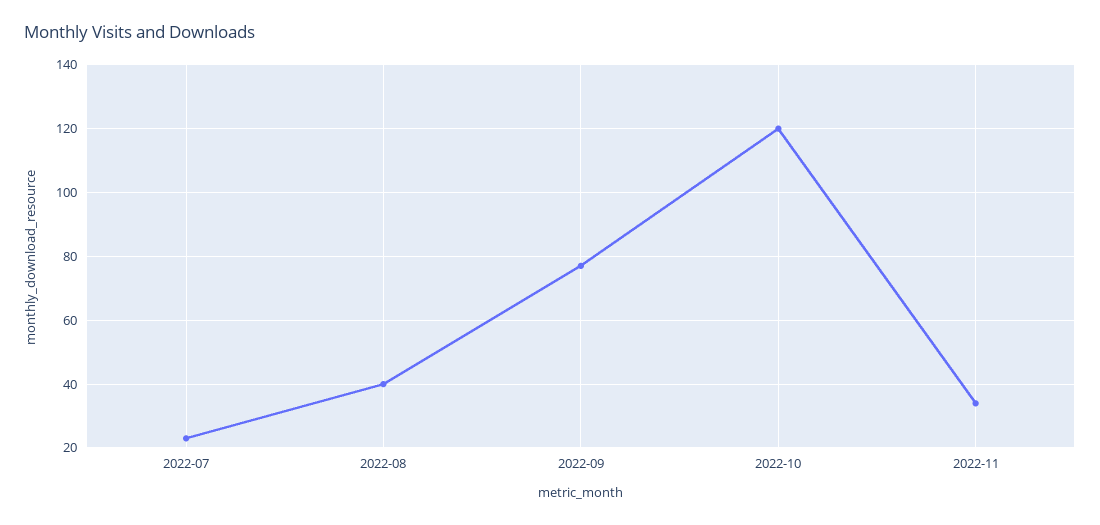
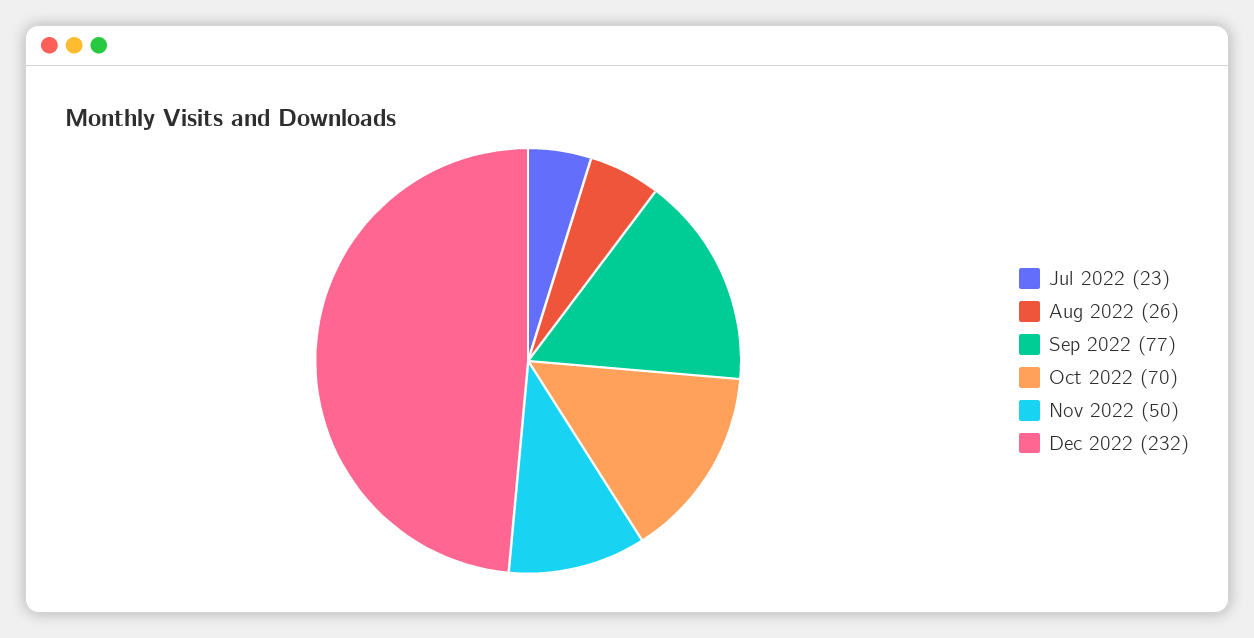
2022-08: 40 -> 26
2022-10: 120 -> 70
2022-11: 35 -> 50
Dec 2022: none -> 232

